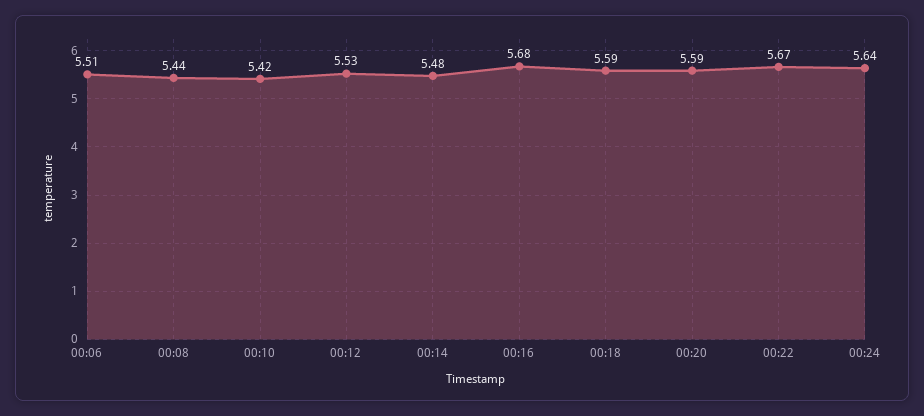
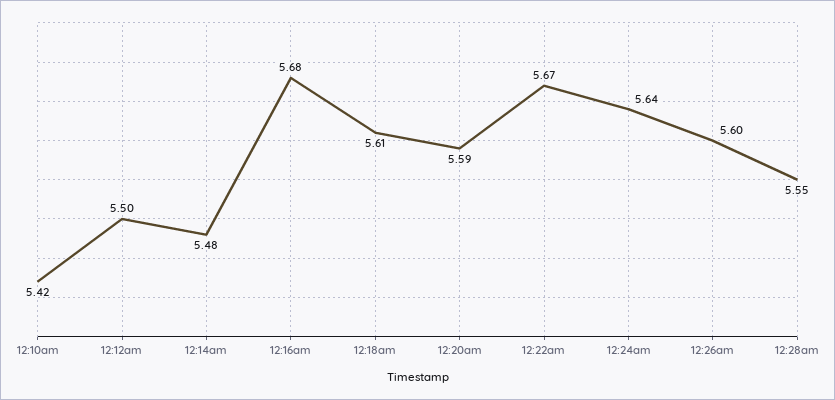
00:06: 5.51 -> none
00:08: 5.44 -> none
00:12: 5.53 -> 5.5
00:18: 5.59 -> 5.61
12:26am: none -> 5.6
12:28am: none -> 5.55

